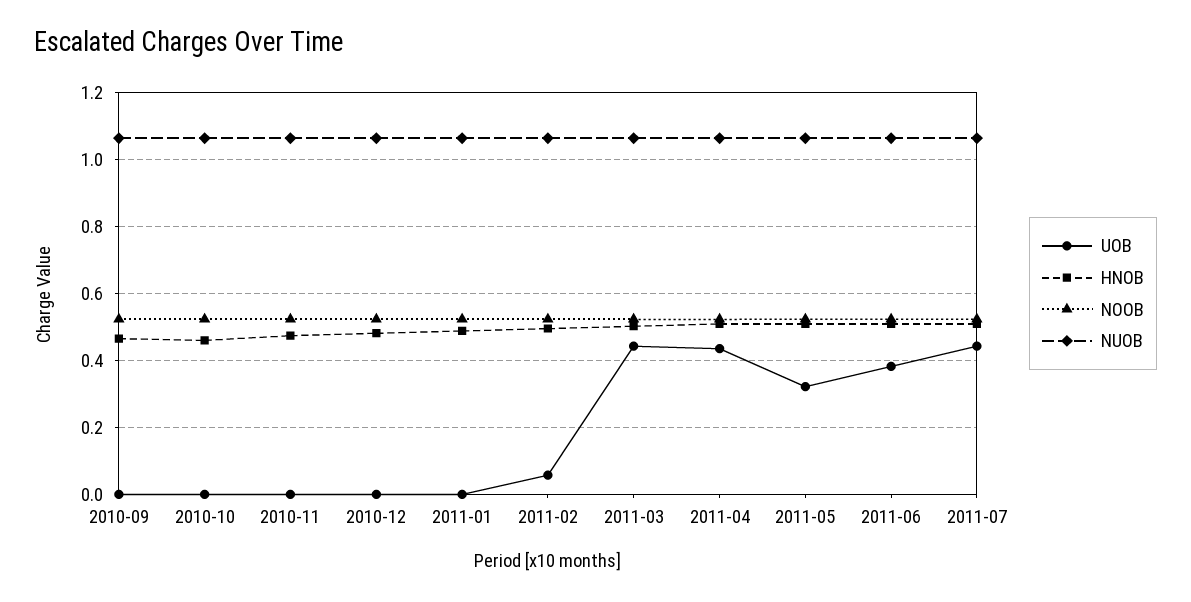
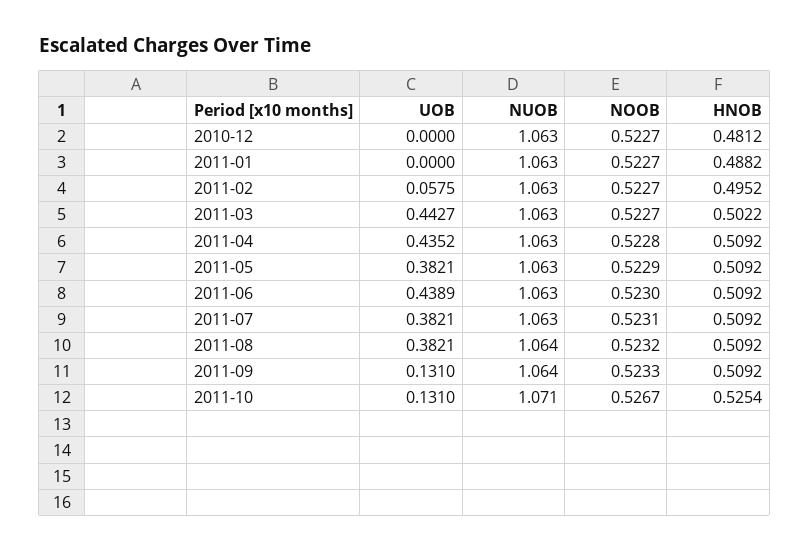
UOB, 2010-09: 0 -> none
HNOB, 2010-09: 0.46 -> none
NOOB, 2010-09: 0.52 -> none
NUOB, 2010-09: 1.06 -> none
UOB, 2010-10: 0 -> none
HNOB, 2010-10: 0.46 -> none
NOOB, 2010-10: 0.52 -> none
NUOB, 2010-10: 1.06 -> none
UOB, 2010-11: 0 -> none
HNOB, 2010-11: 0.48 -> none
NOOB, 2010-11: 0.52 -> none
NUOB, 2010-11: 1.06 -> none
UOB, 2011-05: 0.32 -> 0.3821
UOB, 2011-06: 0.38 -> 0.4389
UOB, 2011-07: 0.44 -> 0.3821
UOB, 2011-08: none -> 0.3821
NUOB, 2011-08: none -> 1.064
NOOB, 2011-08: none -> 0.5232
HNOB, 2011-08: none -> 0.5092
UOB, 2011-09: none -> 0.131
NUOB, 2011-09: none -> 1.064
NOOB, 2011-09: none -> 0.5233
HNOB, 2011-09: none -> 0.5092
UOB, 2011-10: none -> 0.131
NUOB, 2011-10: none -> 1.071
NOOB, 2011-10: none -> 0.5267
HNOB, 2011-10: none -> 0.5254

